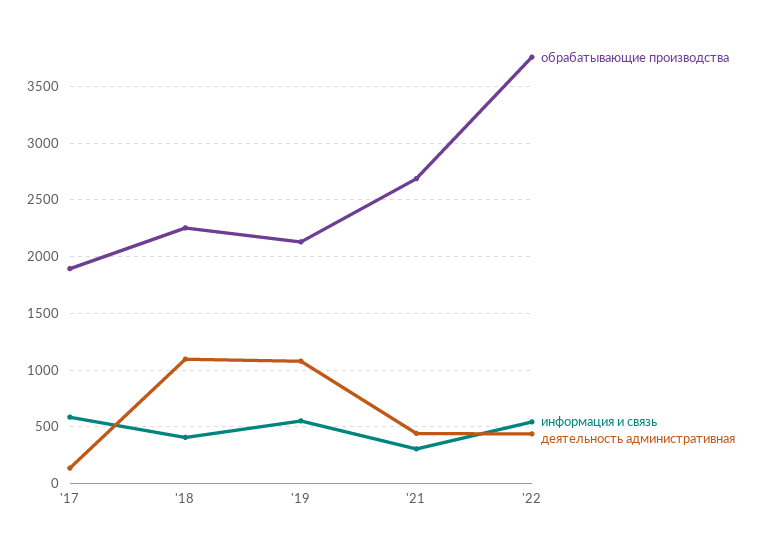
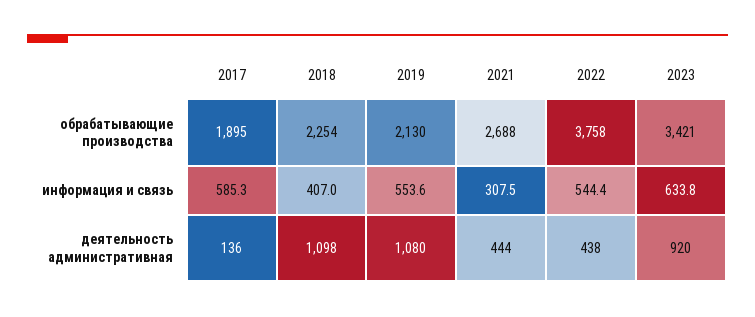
обрабатывающие производства, 2023: none -> 3421
информация и связь, 2023: none -> 633.8
деятельность административная, 2023: none -> 920

